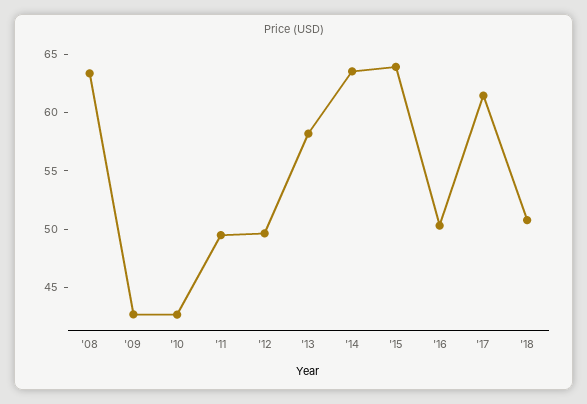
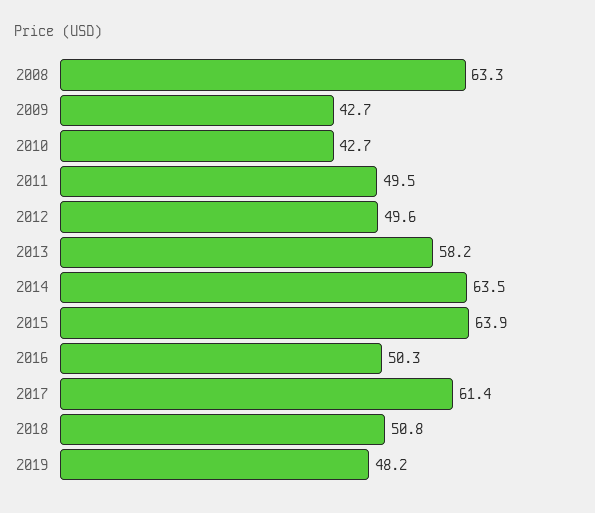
2019: none -> 48.2

